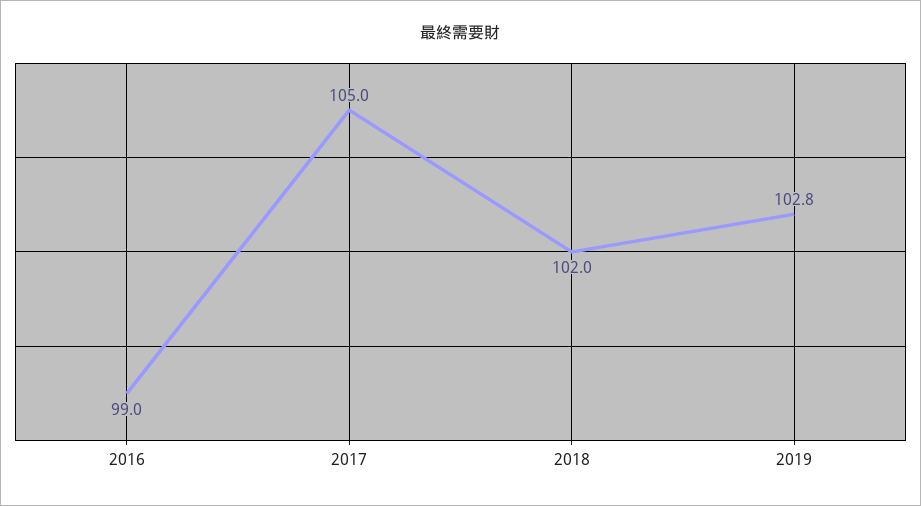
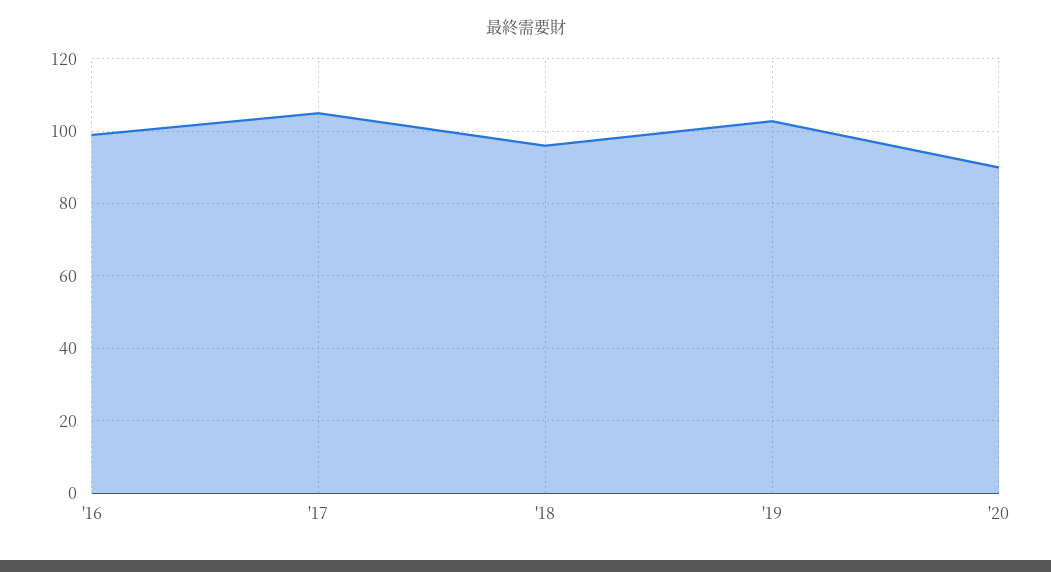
2018: 102 -> 96
'20: none -> 90

